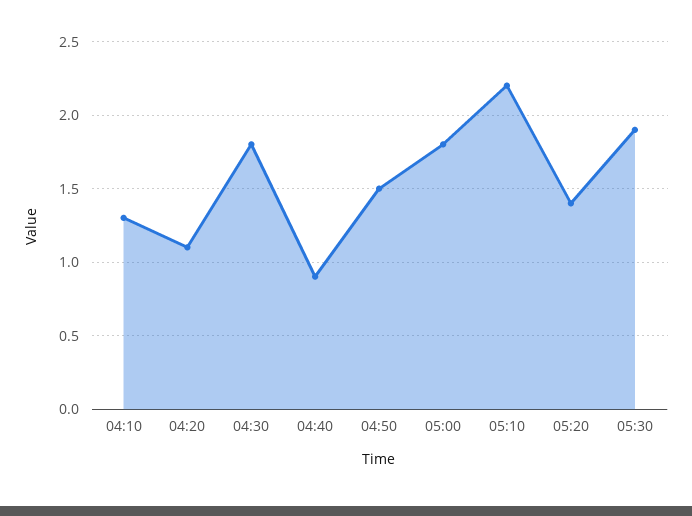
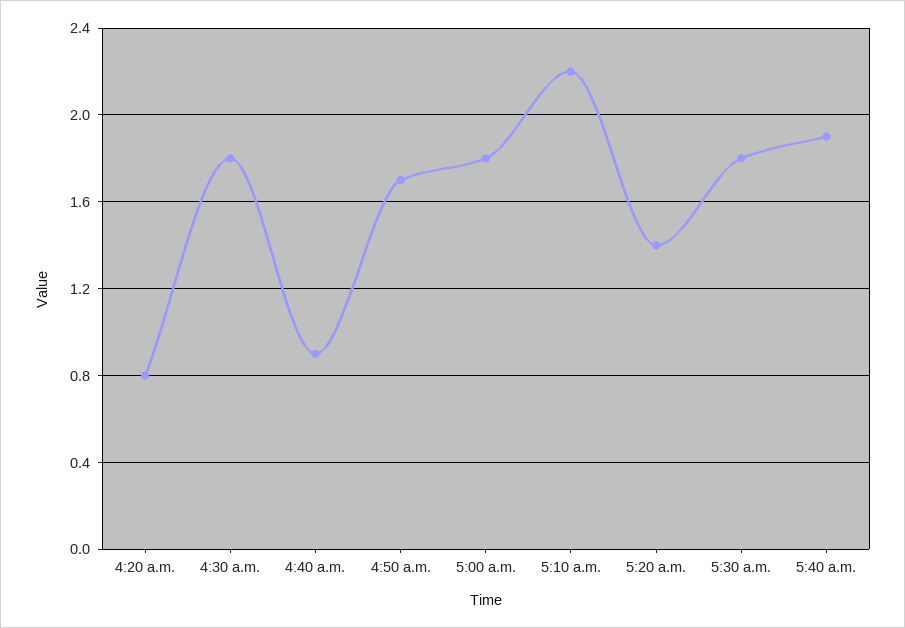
04:10: 1.3 -> none
04:20: 1.1 -> 0.8
04:50: 1.5 -> 1.7
05:30: 1.9 -> 1.8
5:40 a.m.: none -> 1.9

